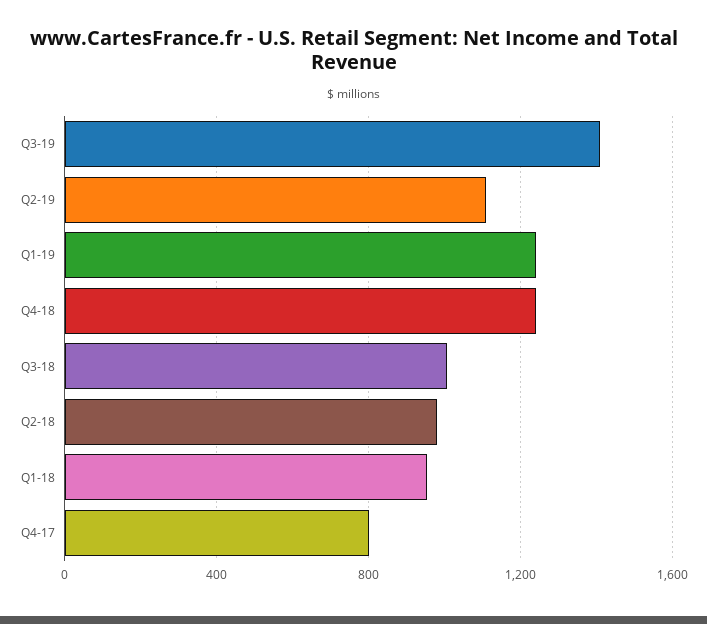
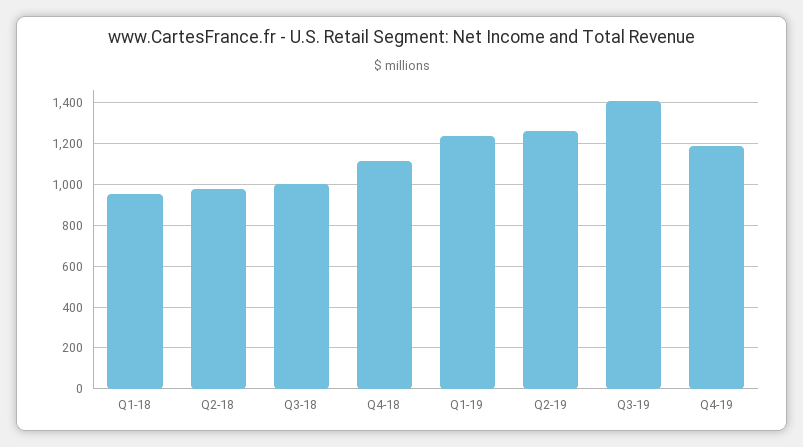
Q2-19: 1100 -> 1250
Q4-18: 1250 -> 1100
Q4-17: 800 -> none
Q4-19: none -> 1200

